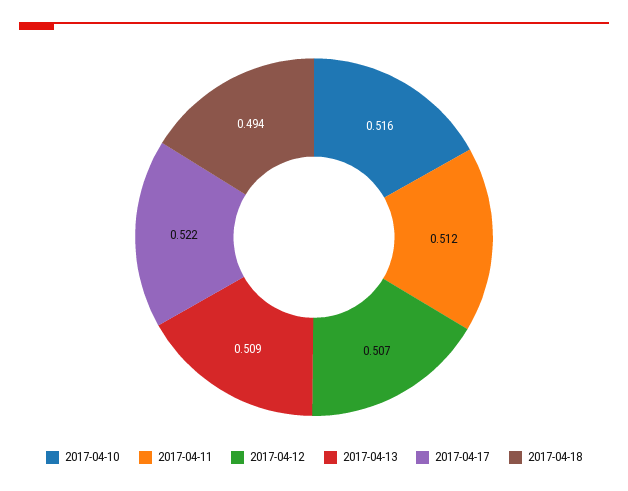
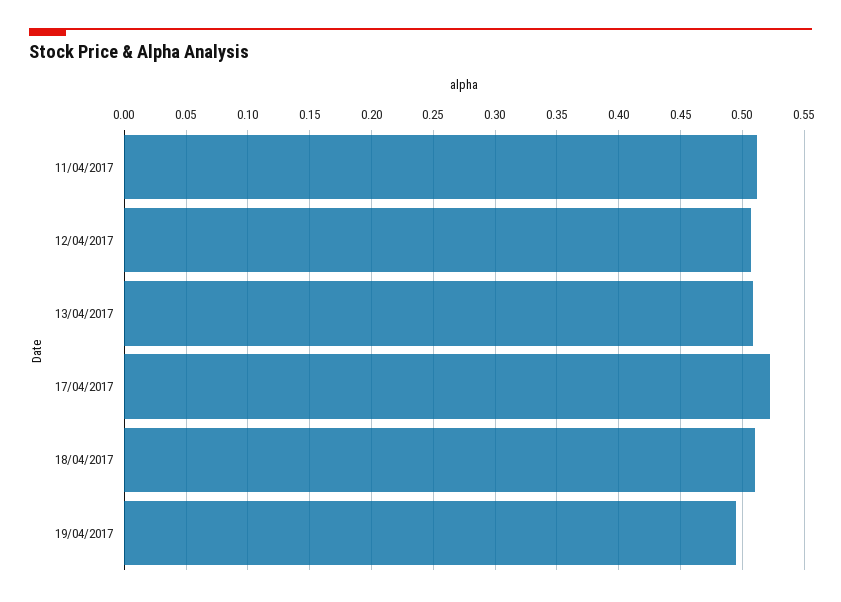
2017-04-10: 0.516 -> none
2017-04-18: 0.494 -> 0.51
19/04/2017: none -> 0.495

